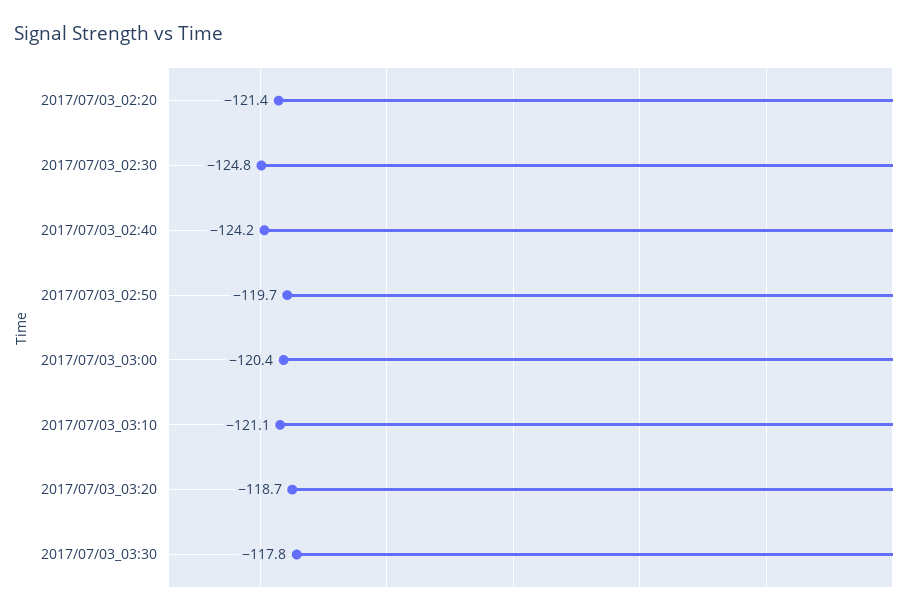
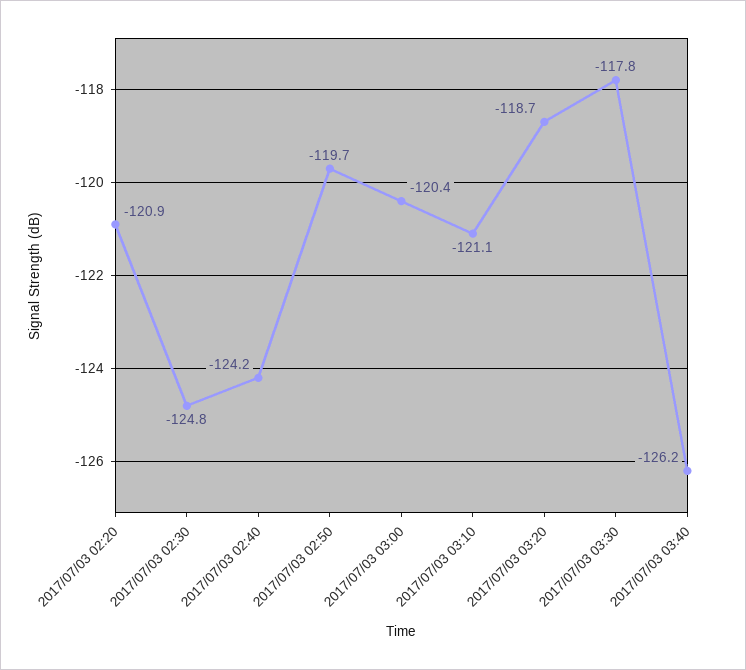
2017/07/03_02:20: -121.4 -> -120.9
2017/07/03 03:40: none -> -126.2

